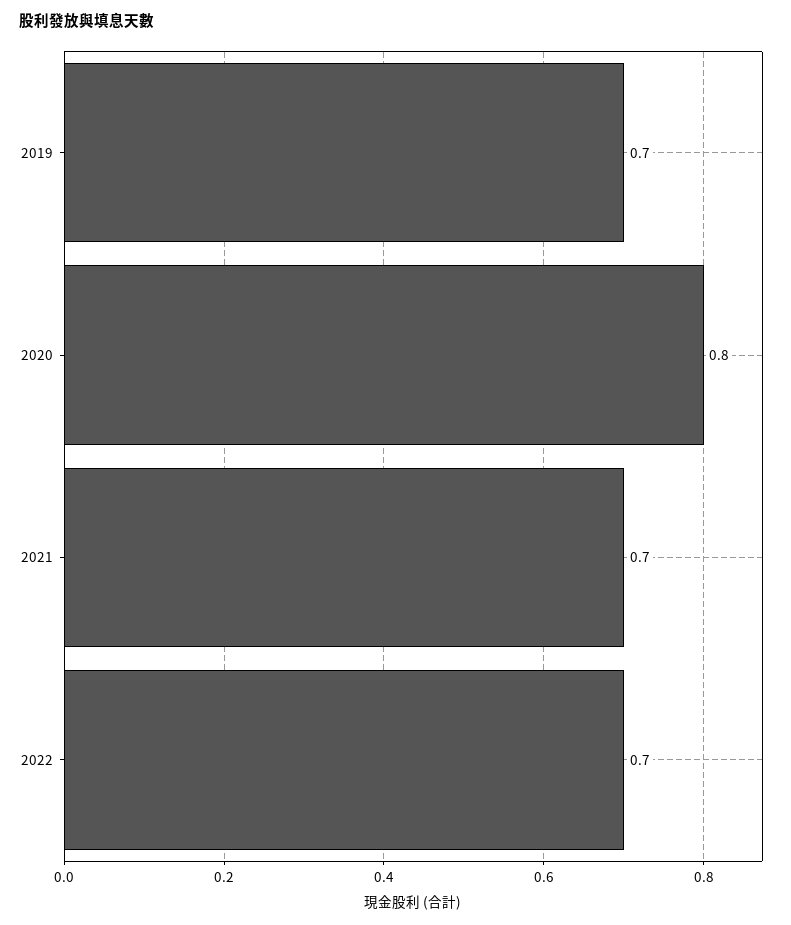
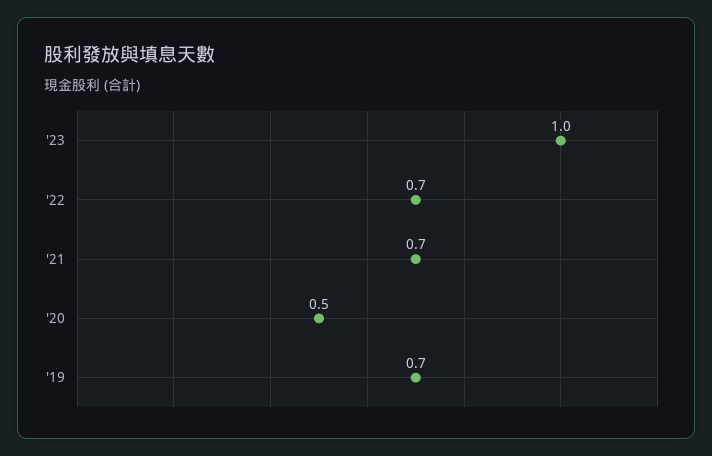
2020: 0.8 -> 0.5
'23: none -> 1

